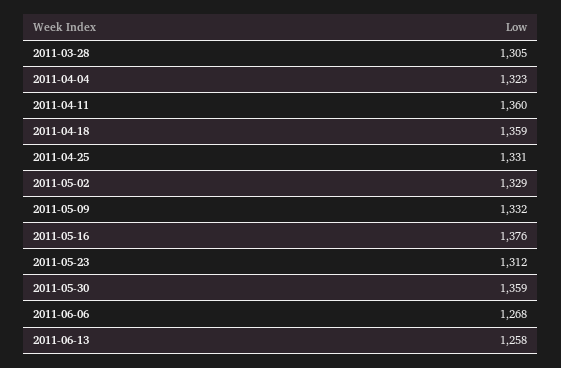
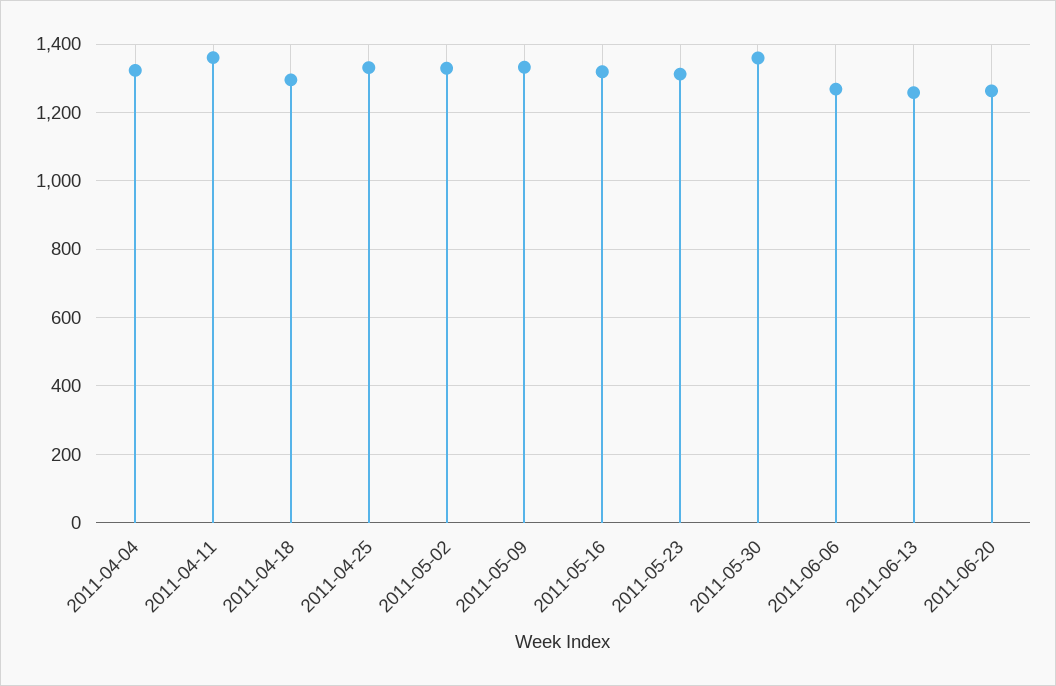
2011-03-28: 1305 -> none
2011-04-18: 1359 -> 1300
2011-05-16: 1376 -> 1320
2011-06-20: none -> 1260

